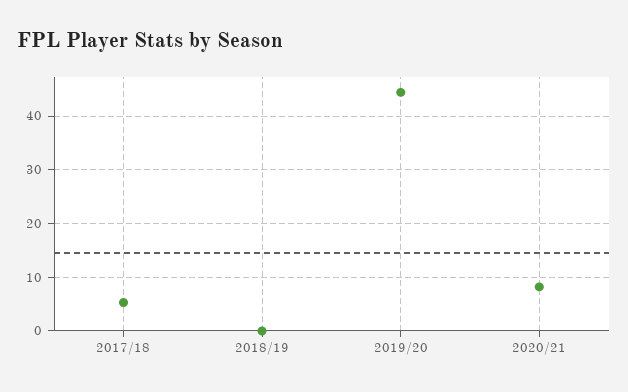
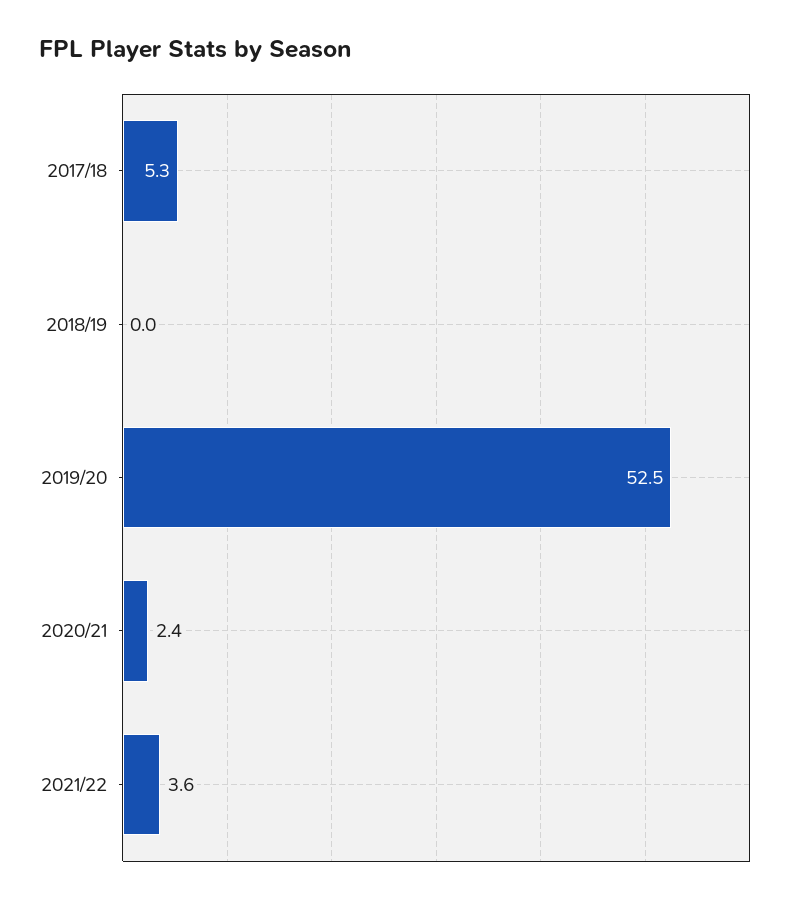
2019/20: 44 -> 52.5
2020/21: 8 -> 2.4
2021/22: none -> 3.6

